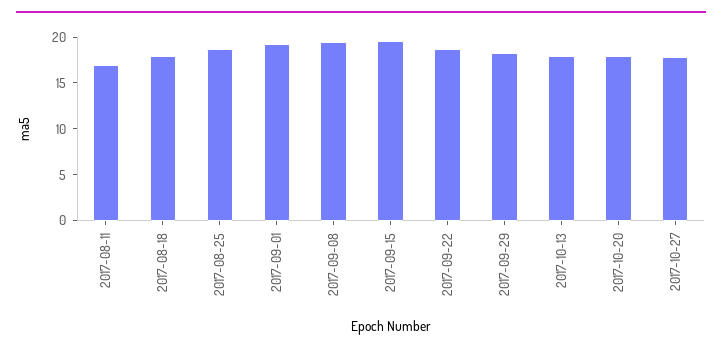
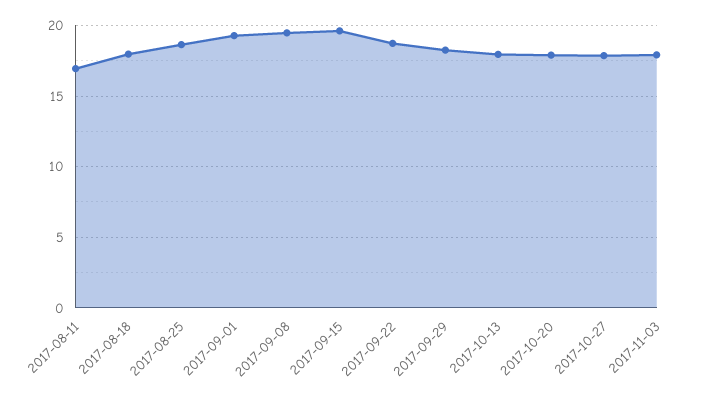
2017-11-03: none -> 18

